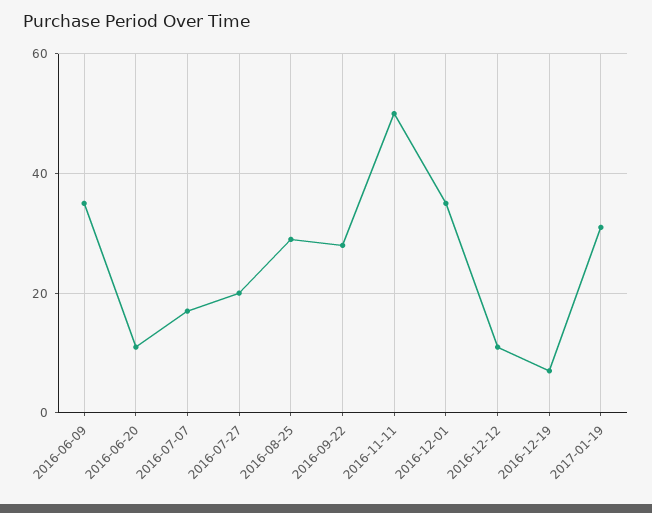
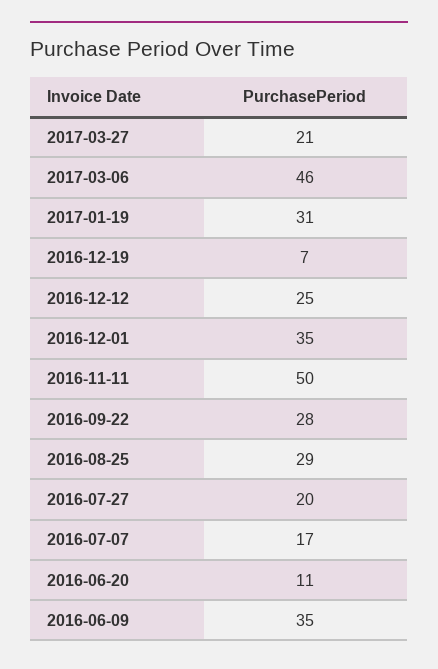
2016-12-12: 10 -> 25
2017-03-27: none -> 21
2017-03-06: none -> 46

